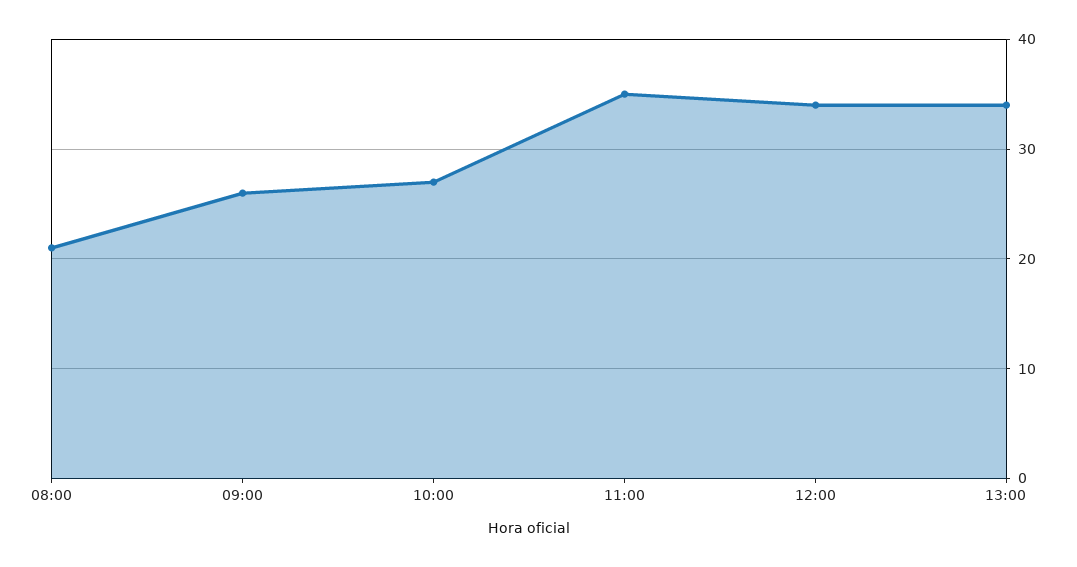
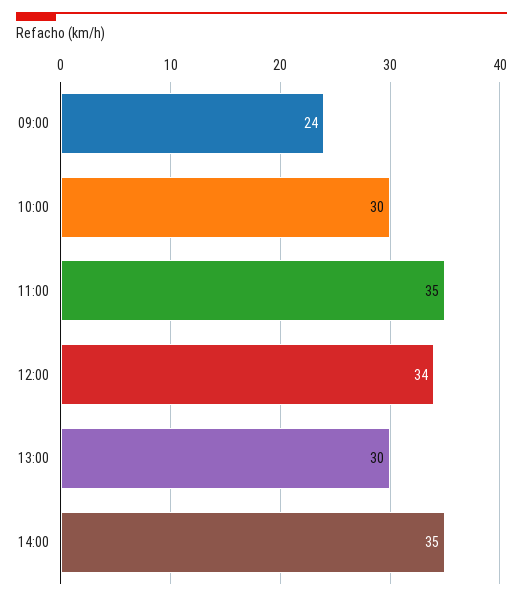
08:00: 21 -> none
09:00: 26 -> 24
10:00: 27 -> 30
13:00: 34 -> 30
14:00: none -> 35

